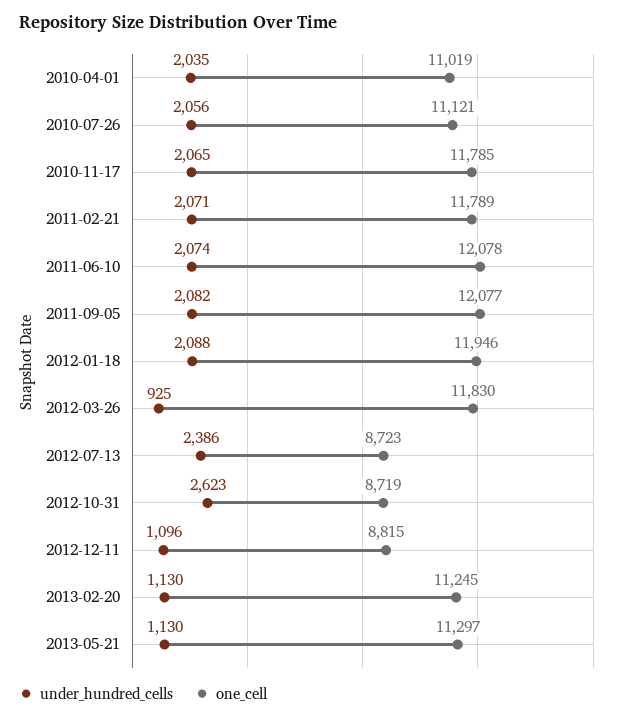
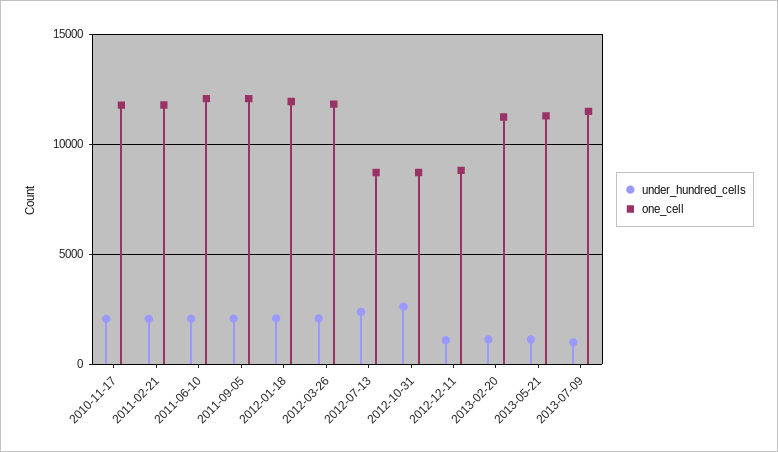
under_hundred_cells, 2010-04-01: 2035 -> none
one_cell, 2010-04-01: 11019 -> none
under_hundred_cells, 2010-07-26: 2056 -> none
one_cell, 2010-07-26: 11121 -> none
under_hundred_cells, 2012-03-26: 925 -> 2000
under_hundred_cells, 2013-07-09: none -> 1000
one_cell, 2013-07-09: none -> 11500

